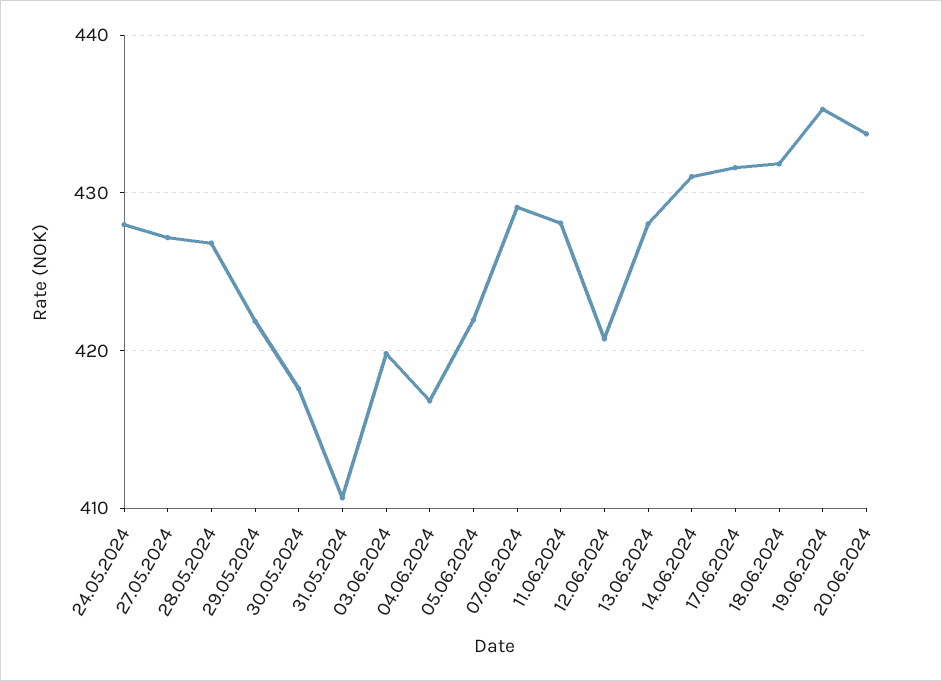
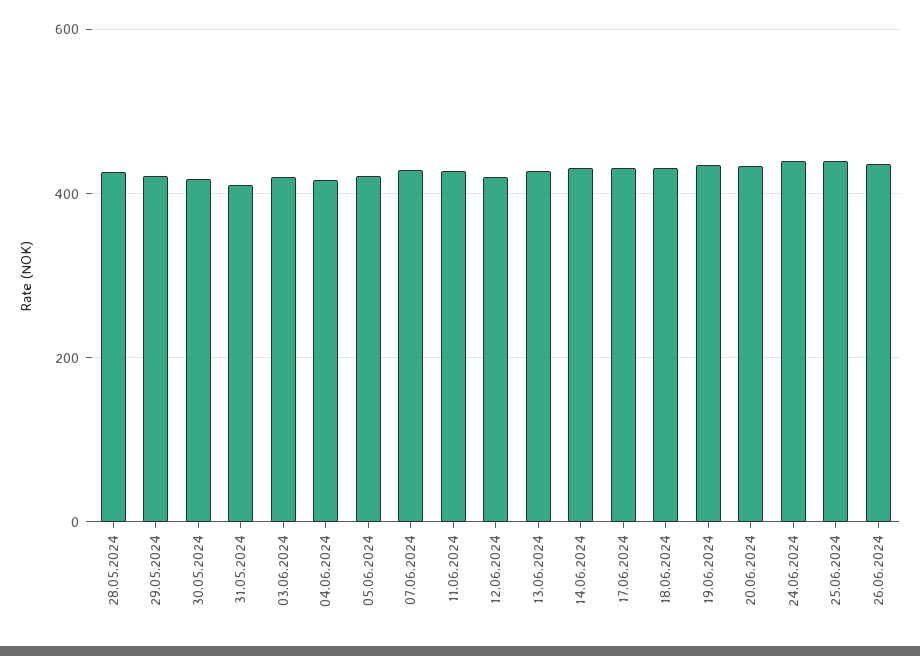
24.05.2024: 428 -> none
27.05.2024: 427 -> none
24.06.2024: none -> 440
25.06.2024: none -> 440
26.06.2024: none -> 440

